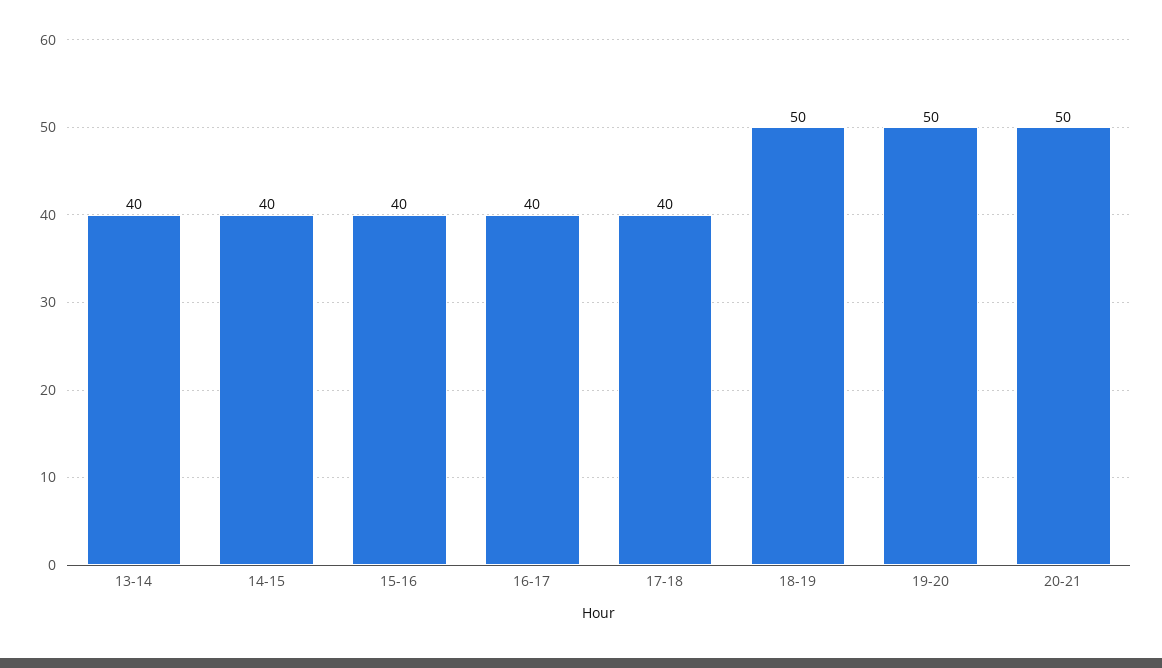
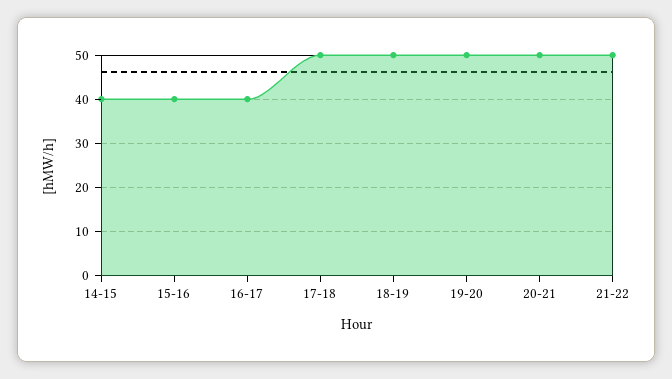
13-14: 40 -> none
17-18: 40 -> 50
21-22: none -> 50

